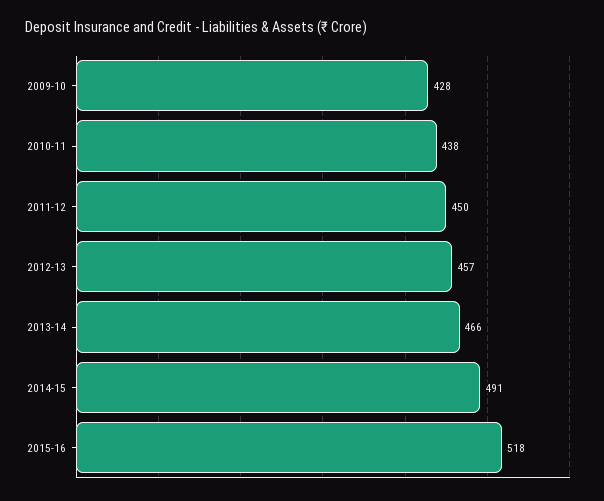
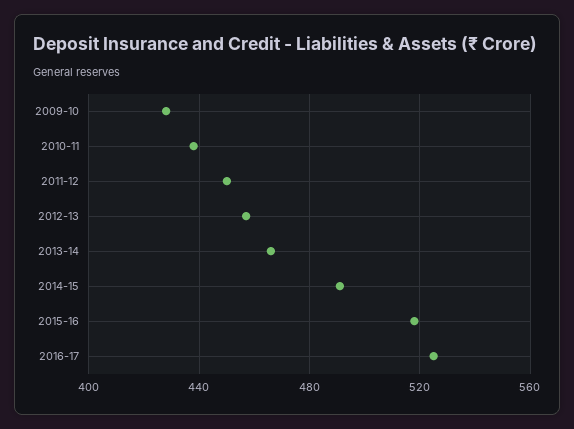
2016-17: none -> 525

